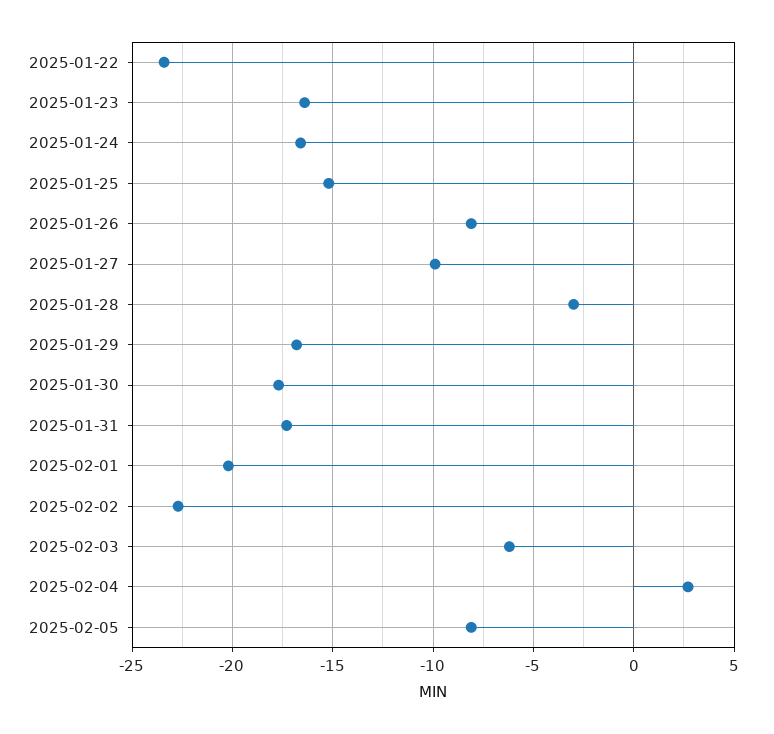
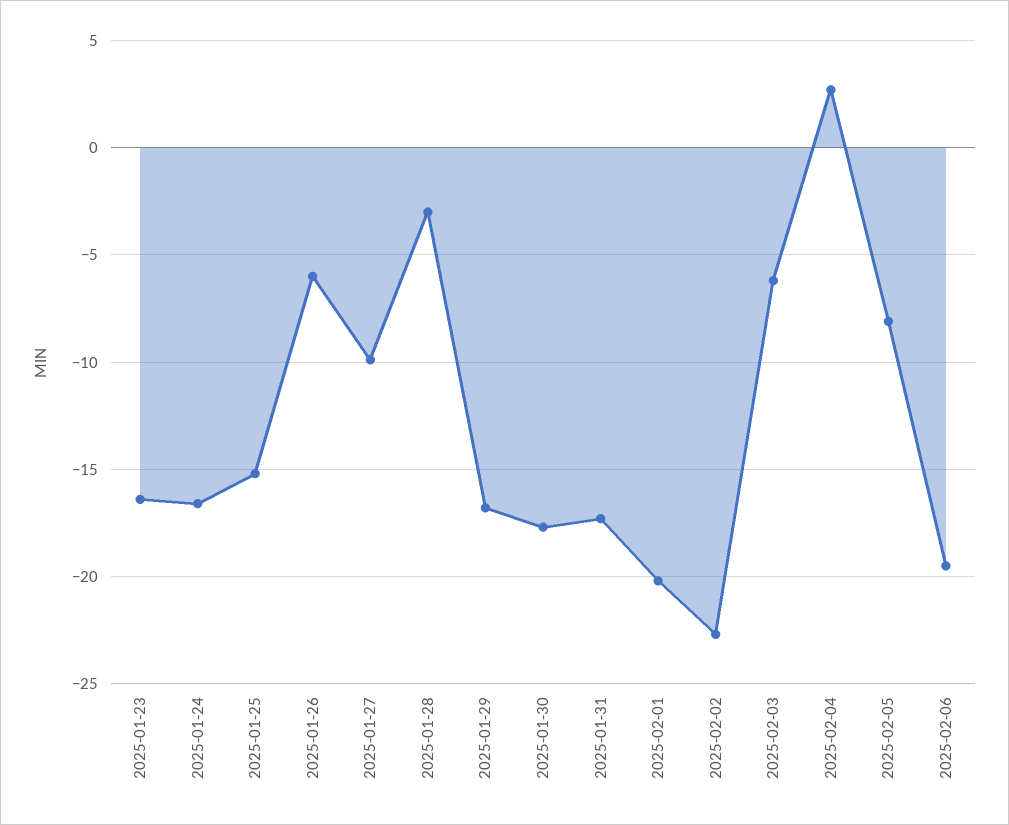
2025-01-22: -23.5 -> none
2025-01-26: -8 -> -6
2025-02-06: none -> -19.5

